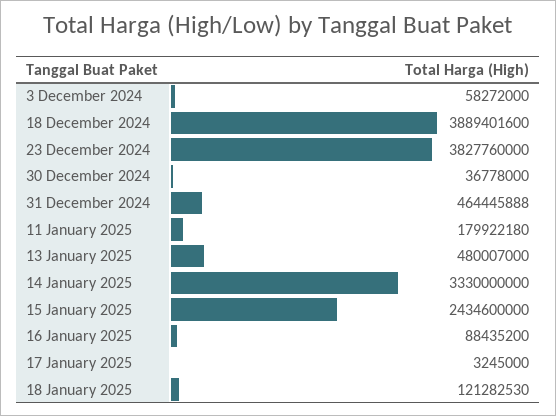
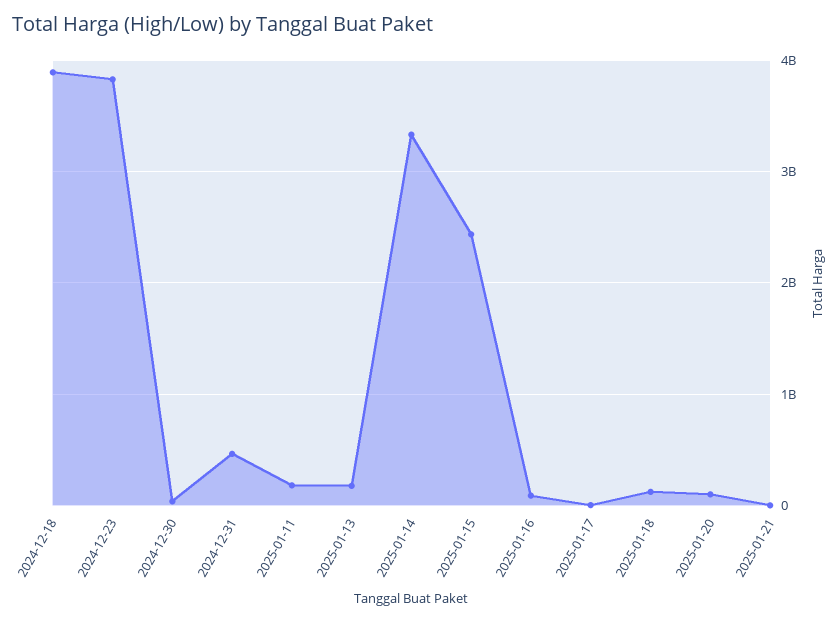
3 December 2024: 58272000 -> none
13 January 2025: 480007000 -> 200000000
2025-01-20: none -> 100000000
2025-01-21: none -> 0

